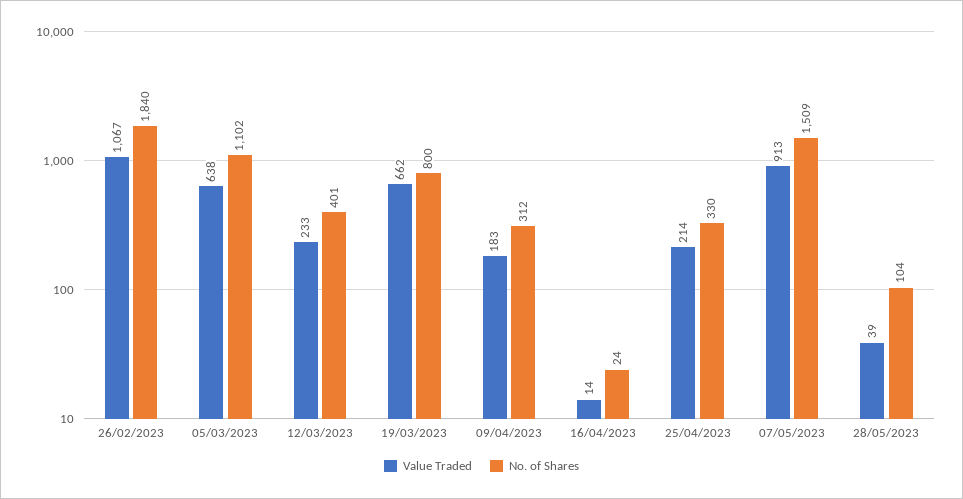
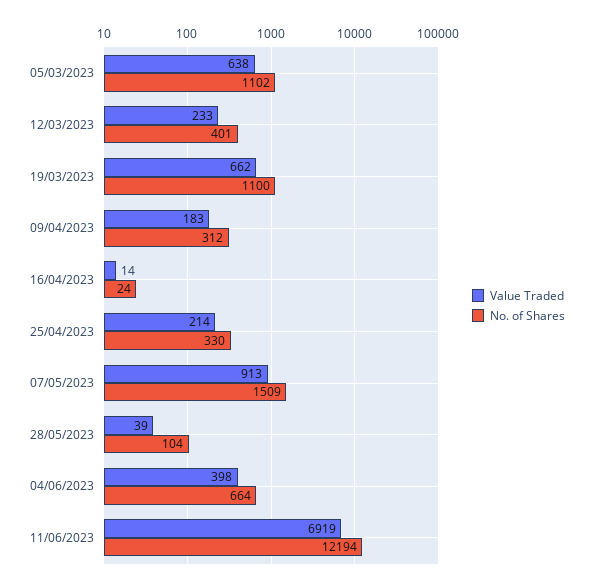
Value Traded, 26/02/2023: 1067 -> none
No. of Shares, 26/02/2023: 1840 -> none
No. of Shares, 19/03/2023: 800 -> 1100
Value Traded, 04/06/2023: none -> 398
No. of Shares, 04/06/2023: none -> 664
Value Traded, 11/06/2023: none -> 6919
No. of Shares, 11/06/2023: none -> 12194

